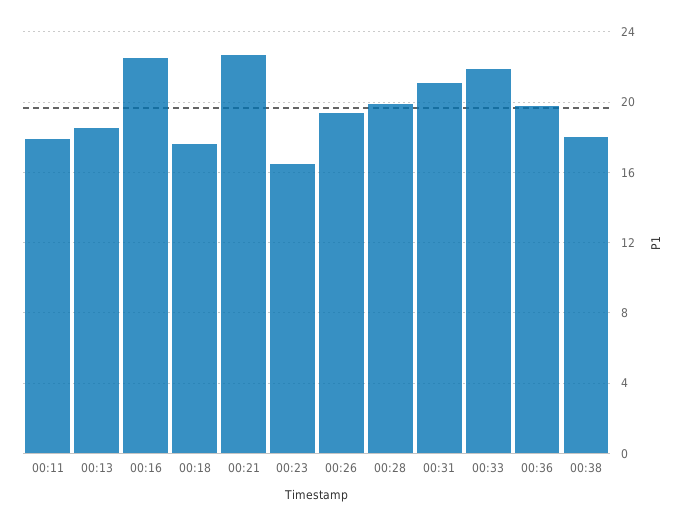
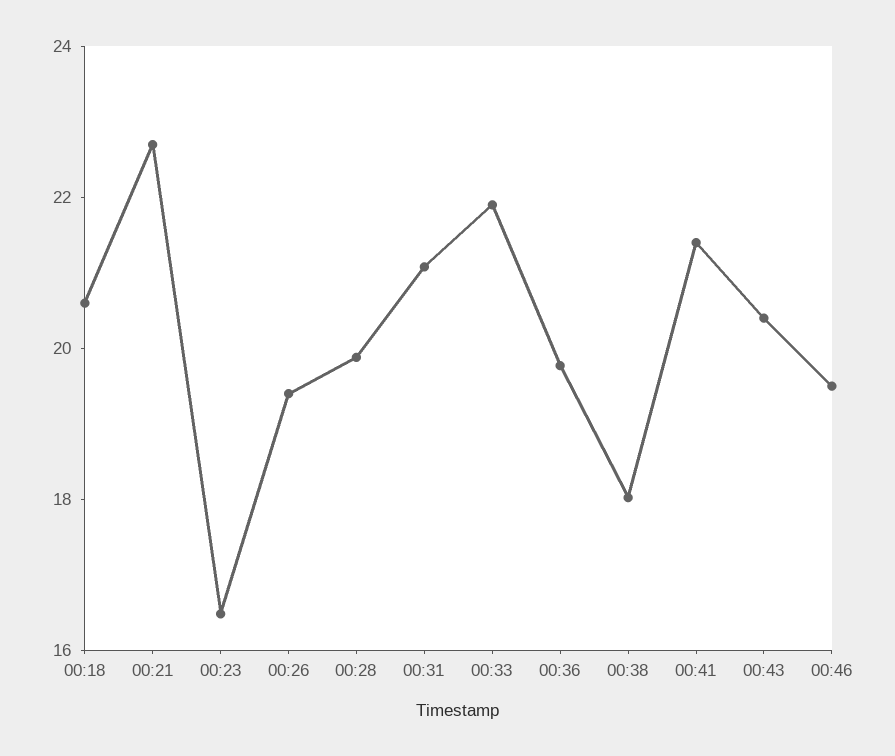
00:11: 18 -> none
00:13: 18.5 -> none
00:16: 22.5 -> none
00:18: 17.5 -> 20.5
00:41: none -> 21.5
00:43: none -> 20.5
00:46: none -> 19.5

